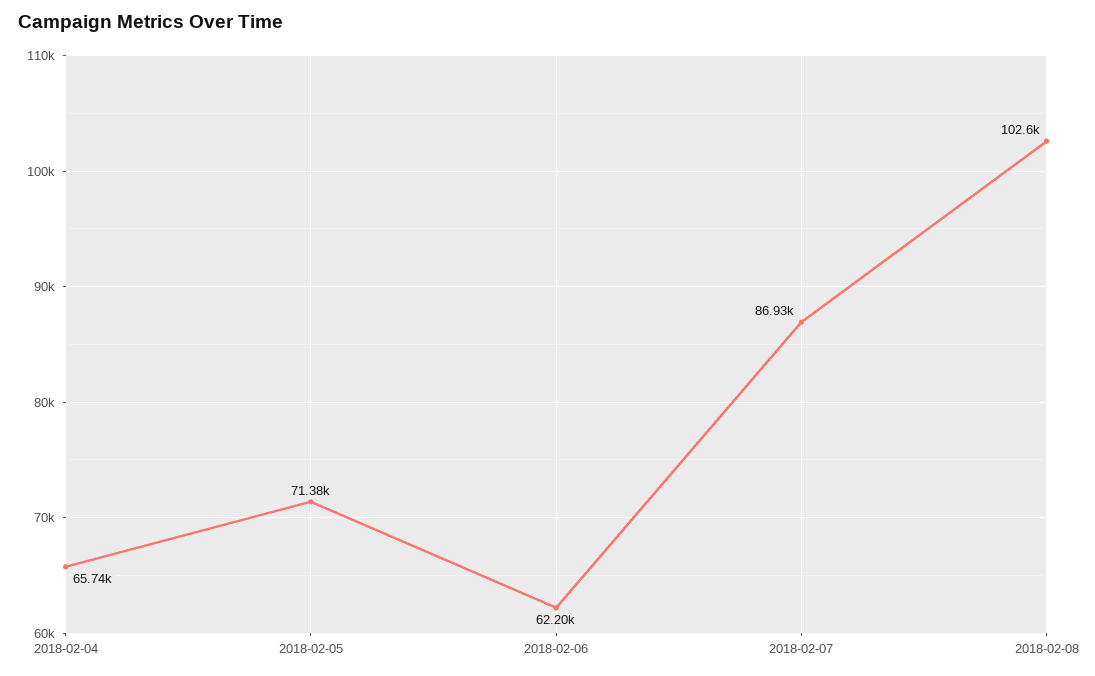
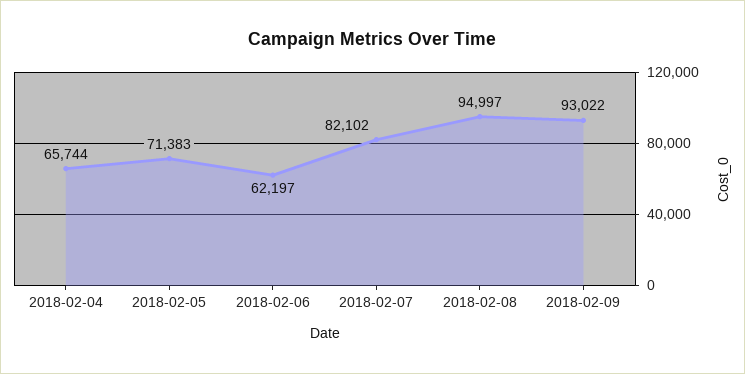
2018-02-07: 86930 -> 82102
2018-02-08: 102600 -> 94997
2018-02-09: none -> 93022

